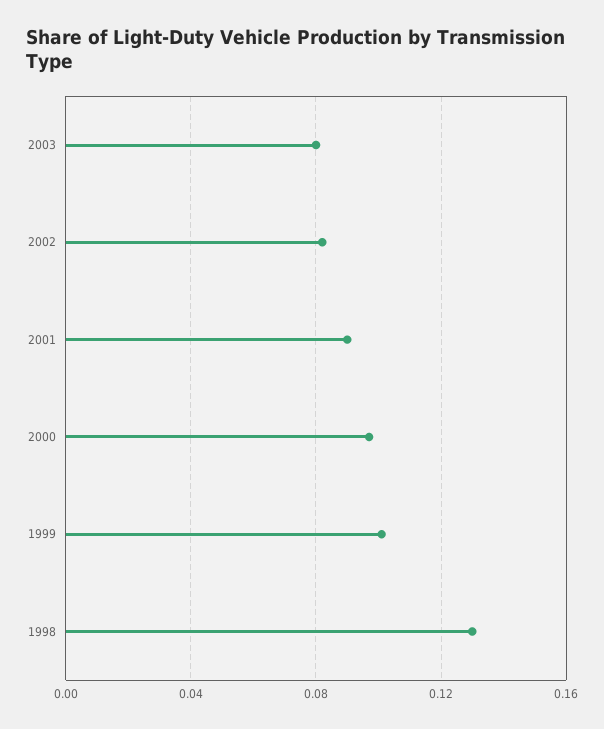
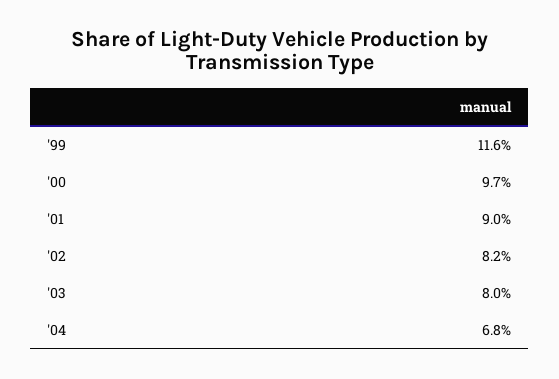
1999: 0.1 -> 0.116
1998: 0.13 -> none
'04: none -> 0.068

